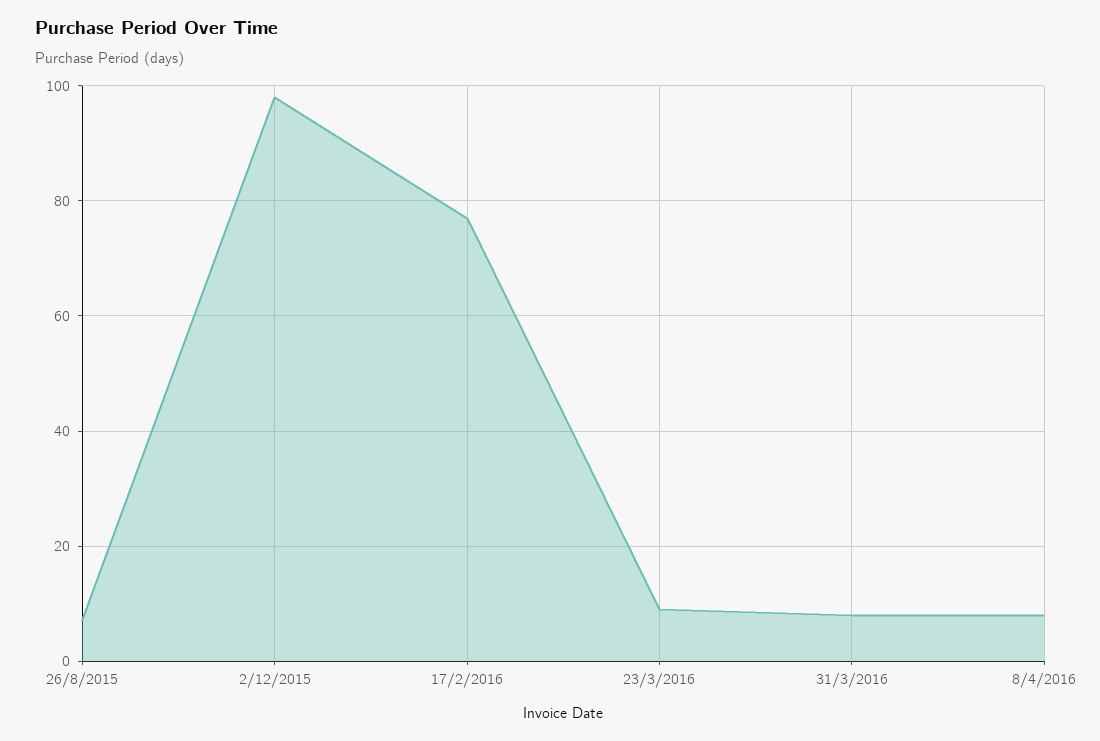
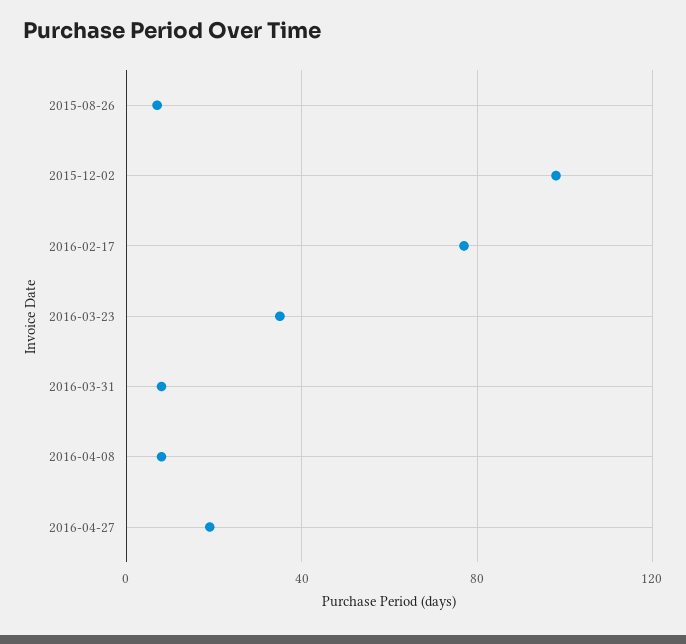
23/3/2016: 10 -> 35
2016-04-27: none -> 20

